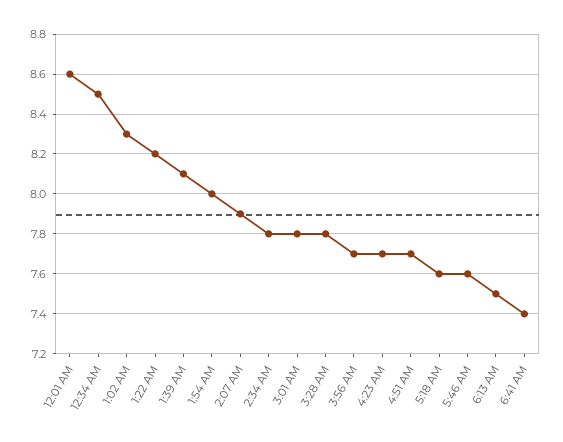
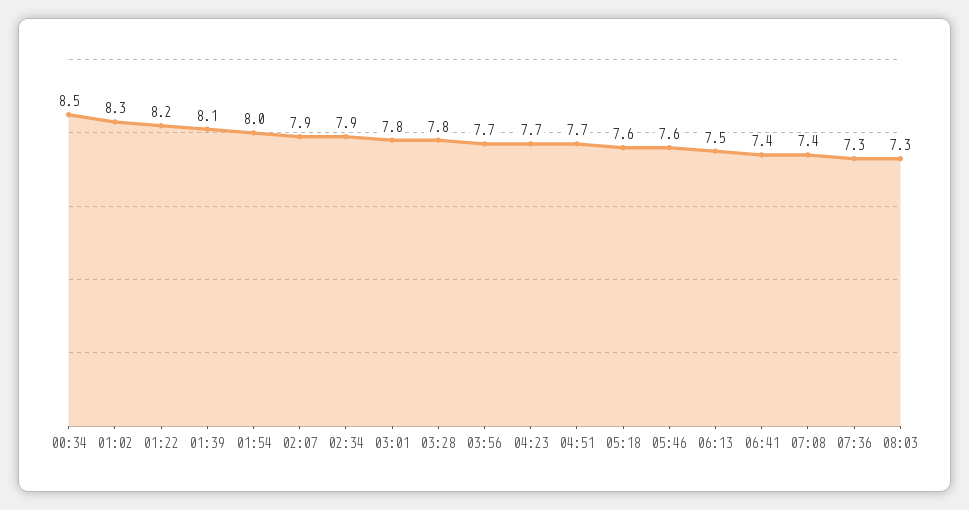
12:01 AM: 8.6 -> none
2:34 AM: 7.8 -> 7.9
07:08: none -> 7.4
07:36: none -> 7.3
08:03: none -> 7.3

